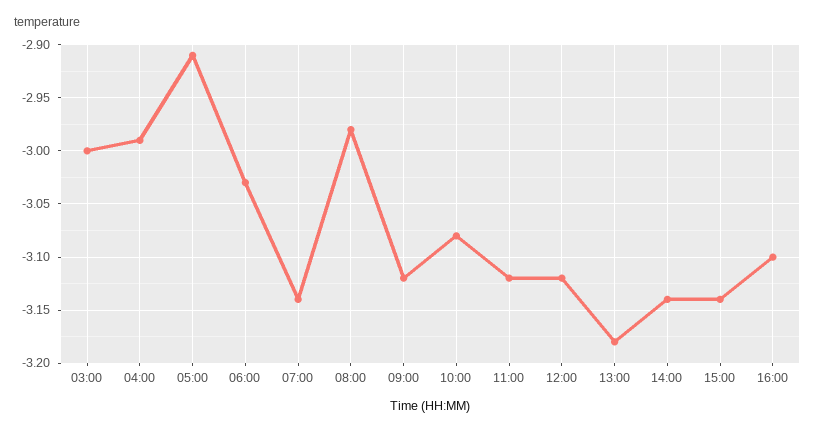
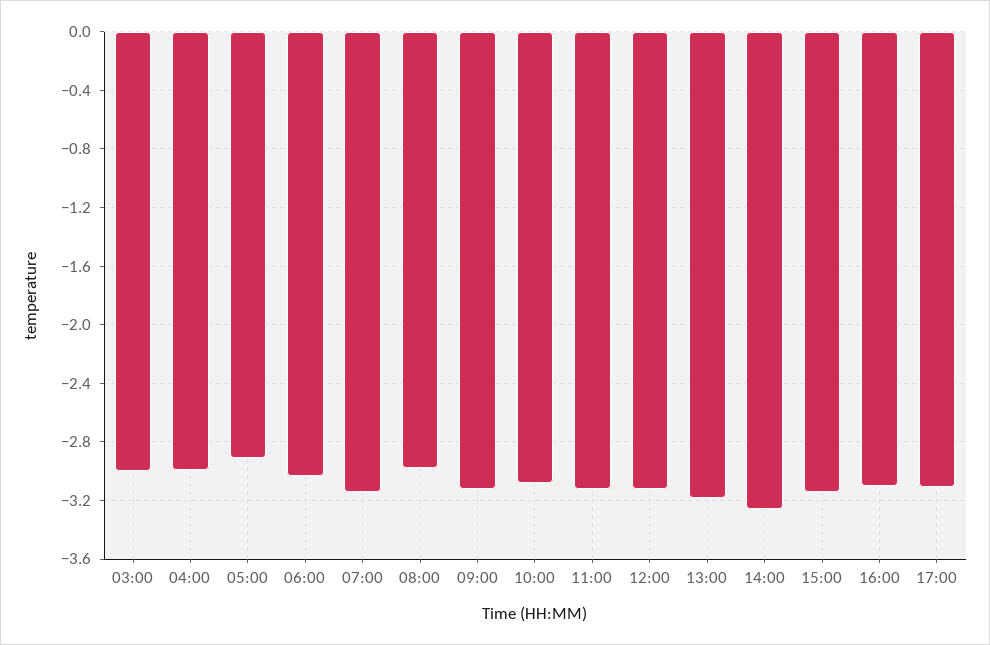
14:00: -3.14 -> -3.25
17:00: none -> -3.1

